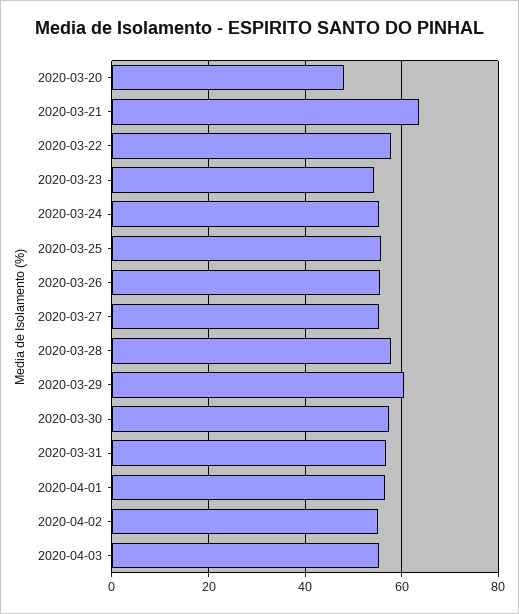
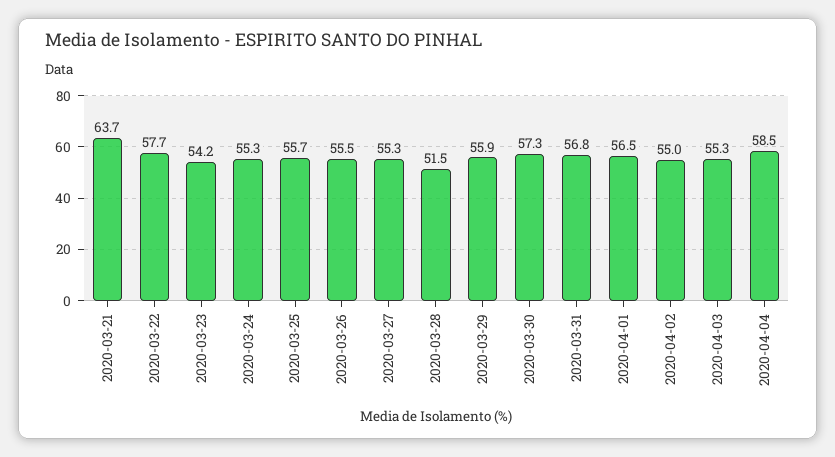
2020-03-20: 48 -> none
2020-03-28: 58 -> 51.5
2020-03-29: 60 -> 55.9
2020-04-04: none -> 58.5

